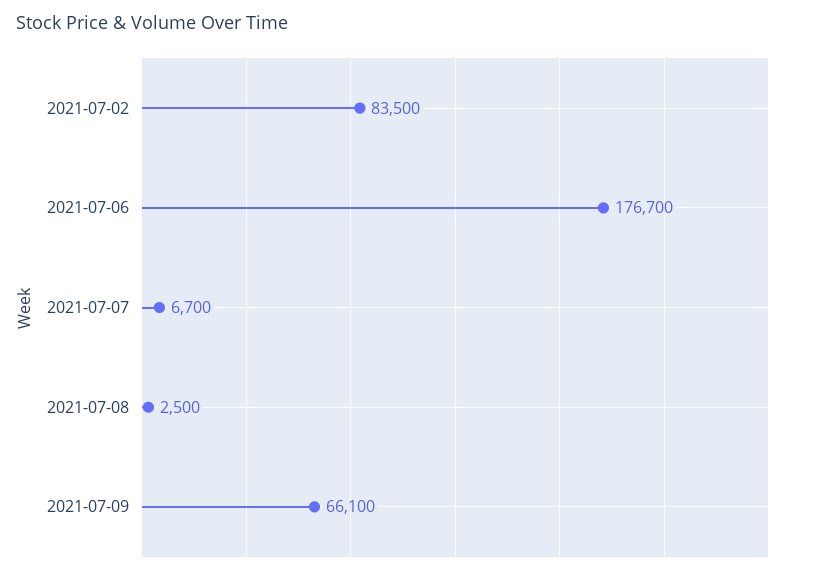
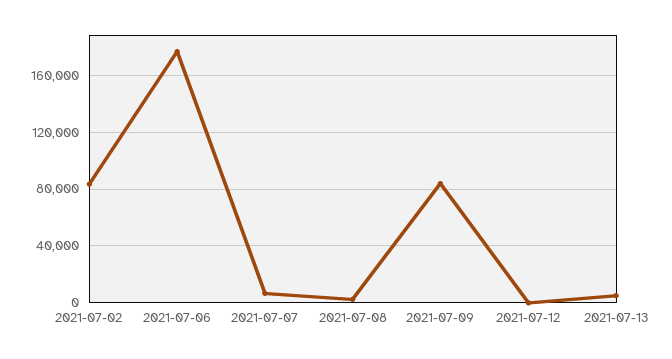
2021-07-09: 66100 -> 85000
2021-07-12: none -> 0
2021-07-13: none -> 5000

